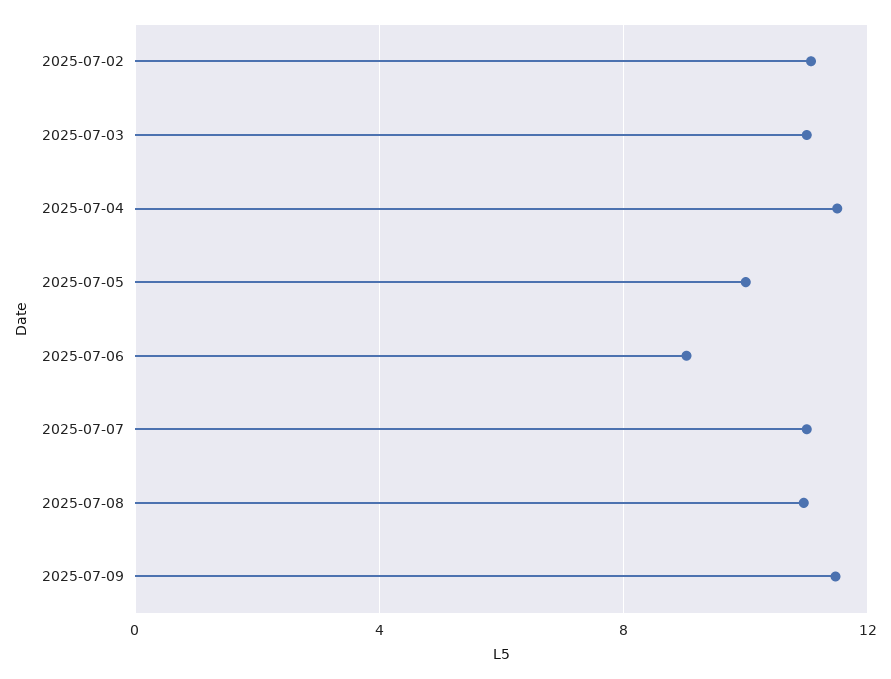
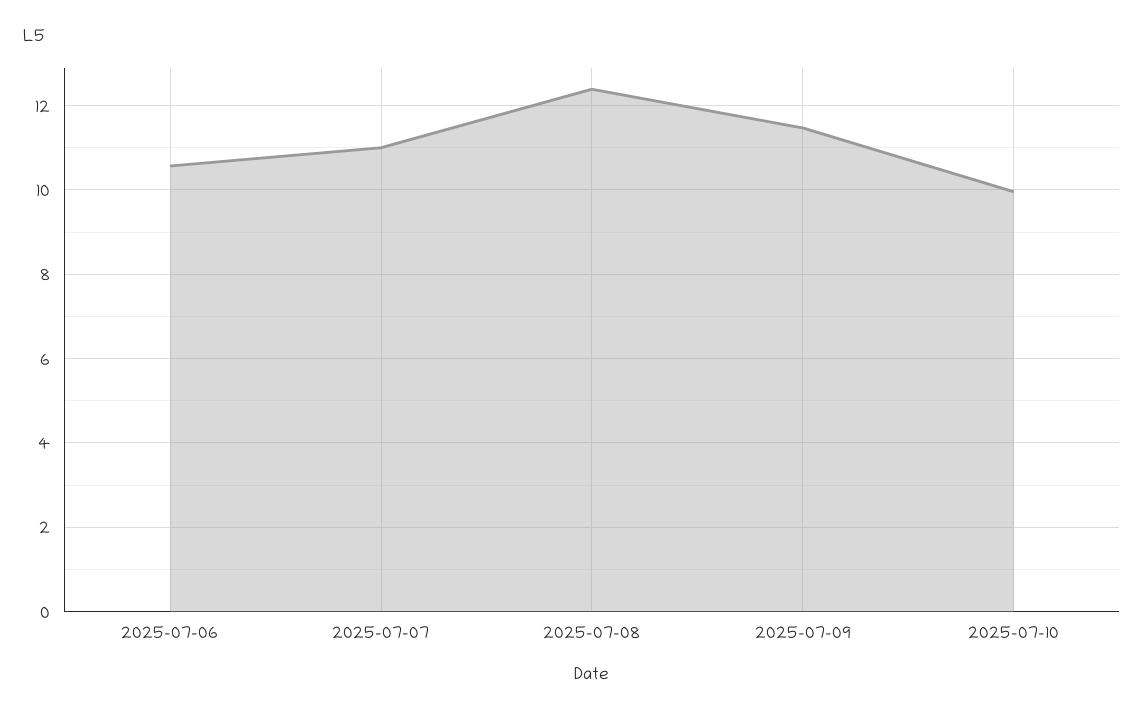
2025-07-02: 11 -> none
2025-07-03: 11 -> none
2025-07-04: 11.5 -> none
2025-07-05: 10 -> none
2025-07-06: 9 -> 10.6
2025-07-08: 11 -> 12.4
2025-07-10: none -> 10

